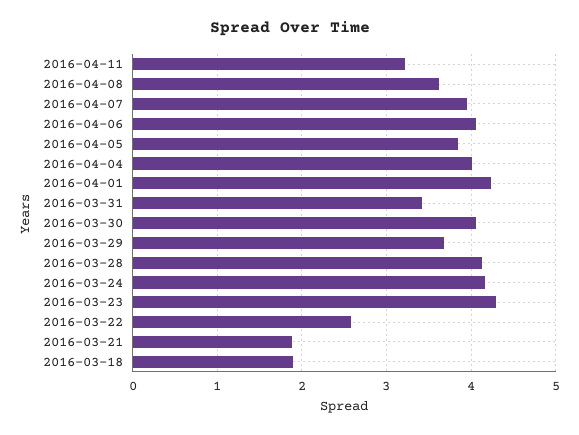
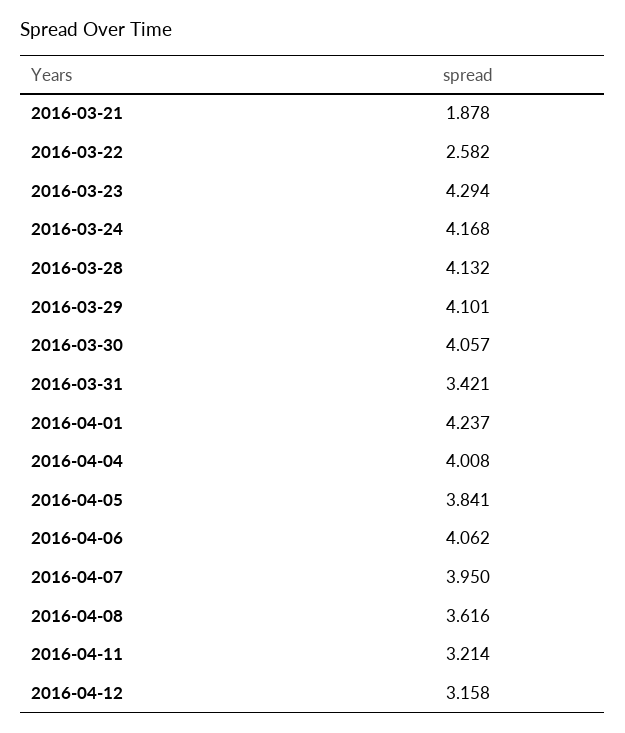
2016-03-29: 3.7 -> 4.101
2016-03-18: 1.9 -> none
2016-04-12: none -> 3.158

